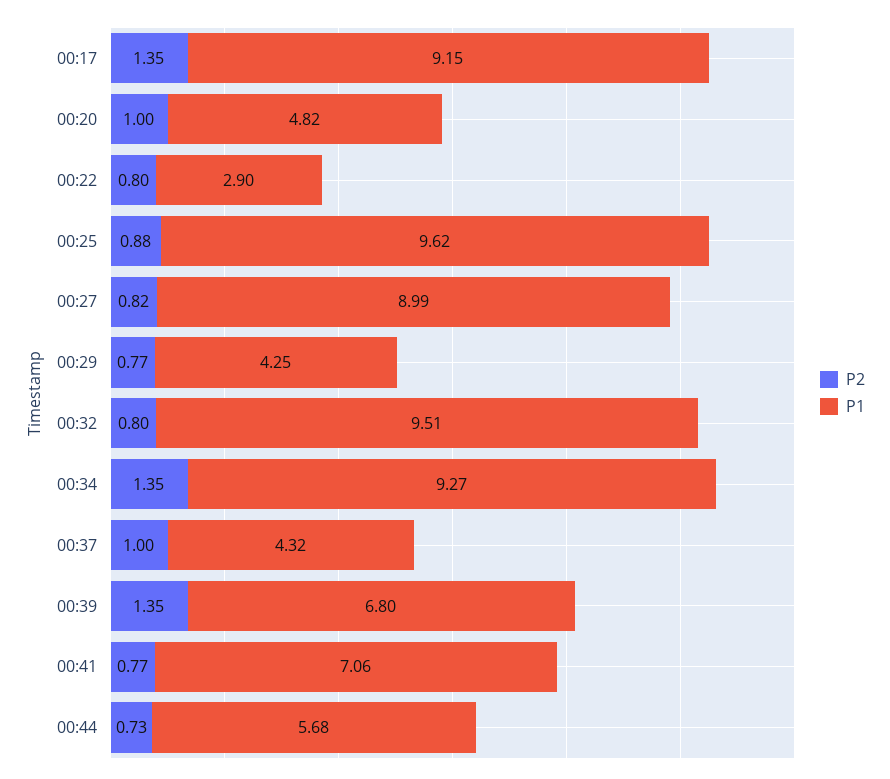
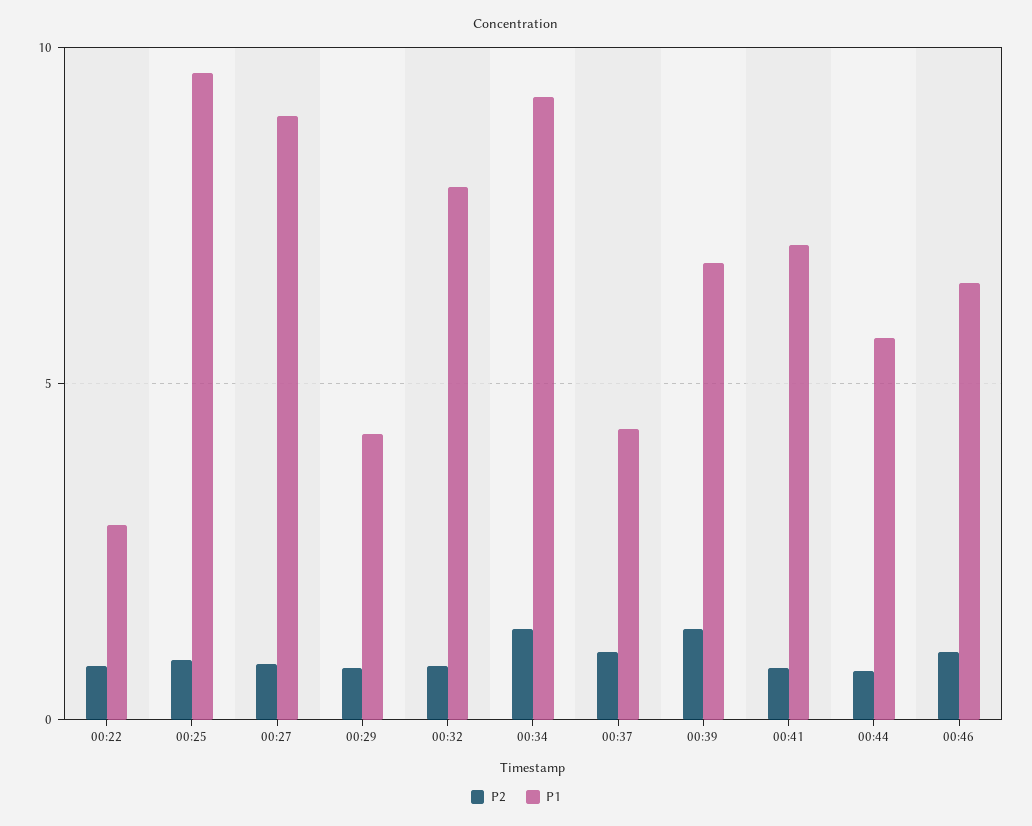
P2, 00:17: 1.35 -> none
P1, 00:17: 9.15 -> none
P2, 00:20: 1 -> none
P1, 00:20: 4.82 -> none
P1, 00:32: 9.51 -> 8
P2, 00:46: none -> 1
P1, 00:46: none -> 6.5

